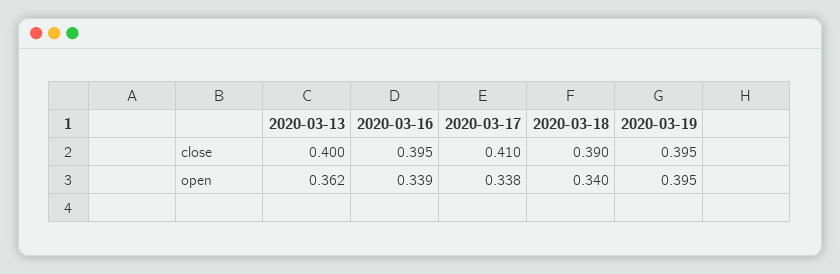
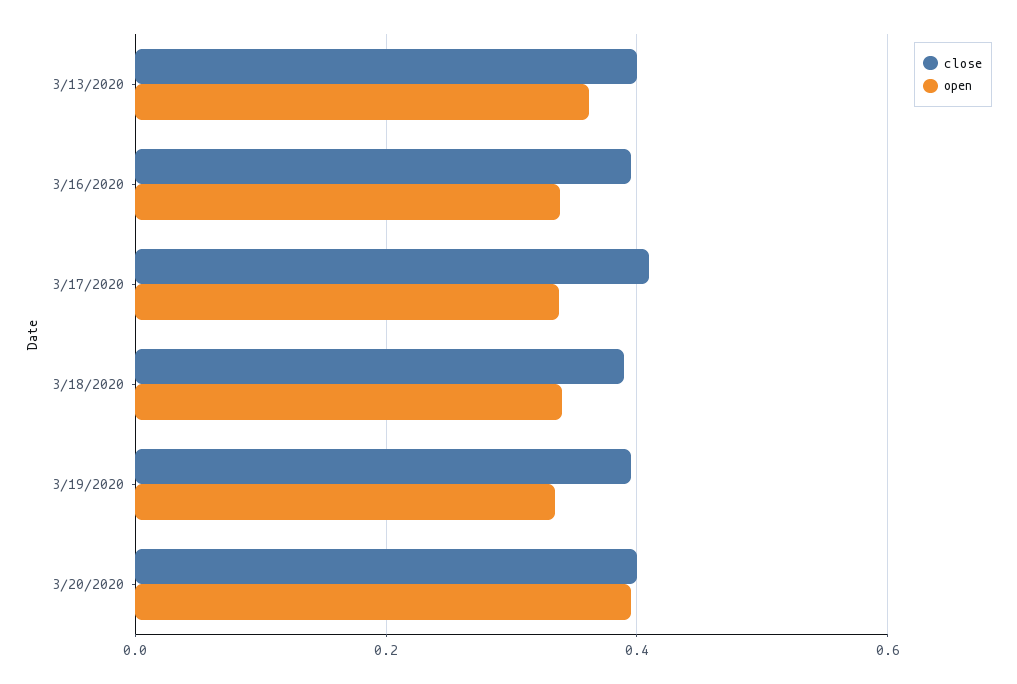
open, 2020-03-19: 0.395 -> 0.34
close, 3/20/2020: none -> 0.4
open, 3/20/2020: none -> 0.4

